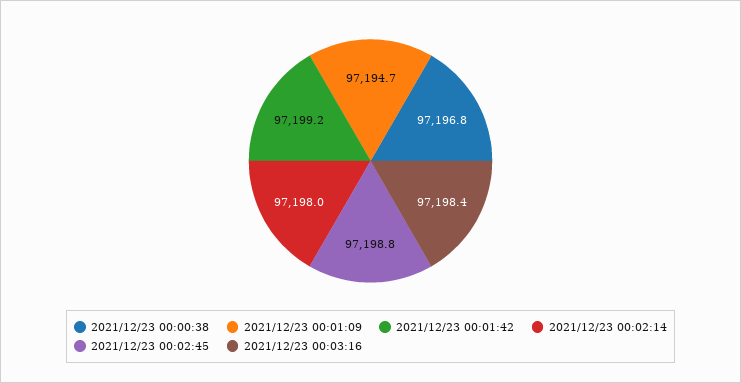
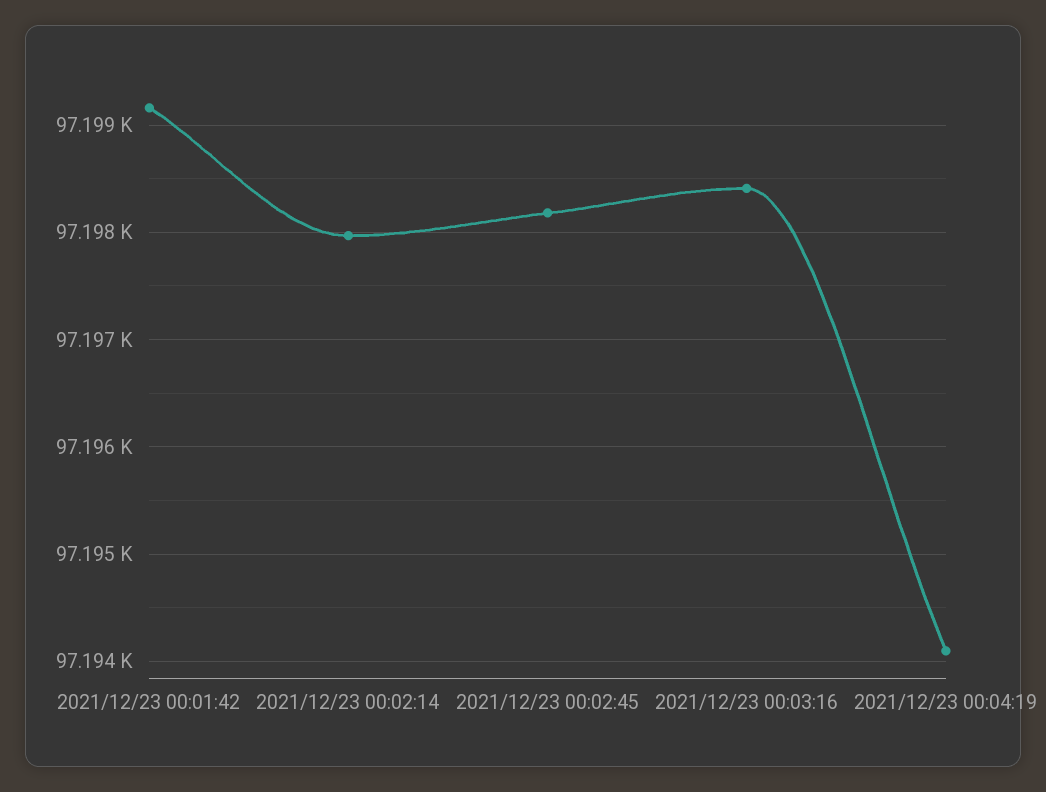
2021/12/23 00:00:38: 97196.8 -> none
2021/12/23 00:01:09: 97194.7 -> none
2021/12/23 00:02:45: 97198.8 -> 97198.2
2021/12/23 00:04:19: none -> 97194.1

